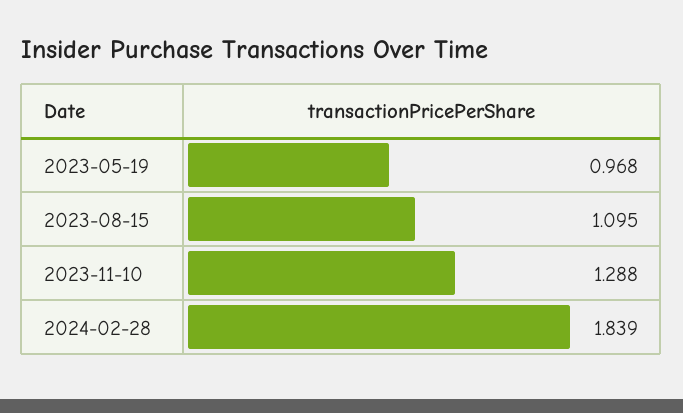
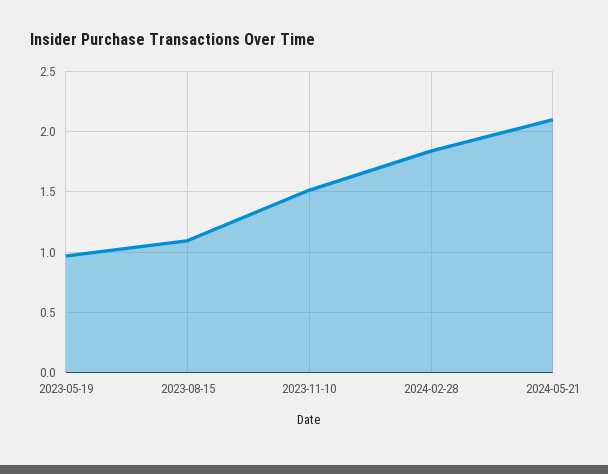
2023-11-10: 1.288 -> 1.5
2024-05-21: none -> 2.1

